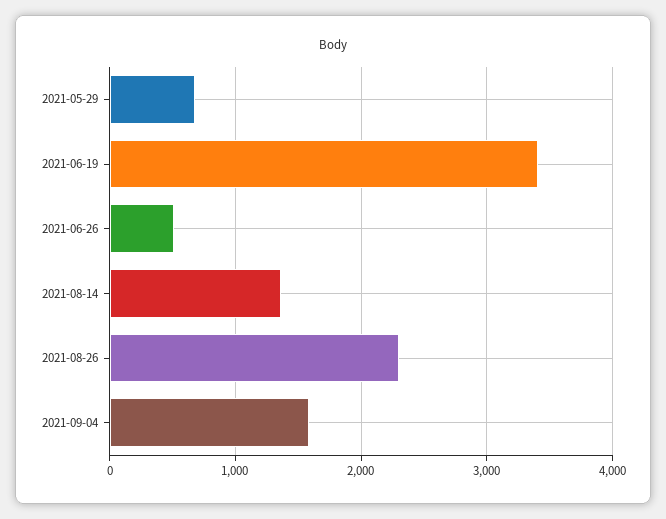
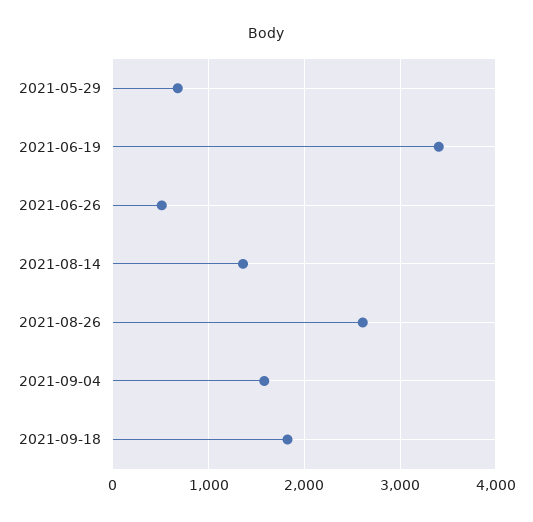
2021-08-26: 2300 -> 2600
2021-09-18: none -> 1800

